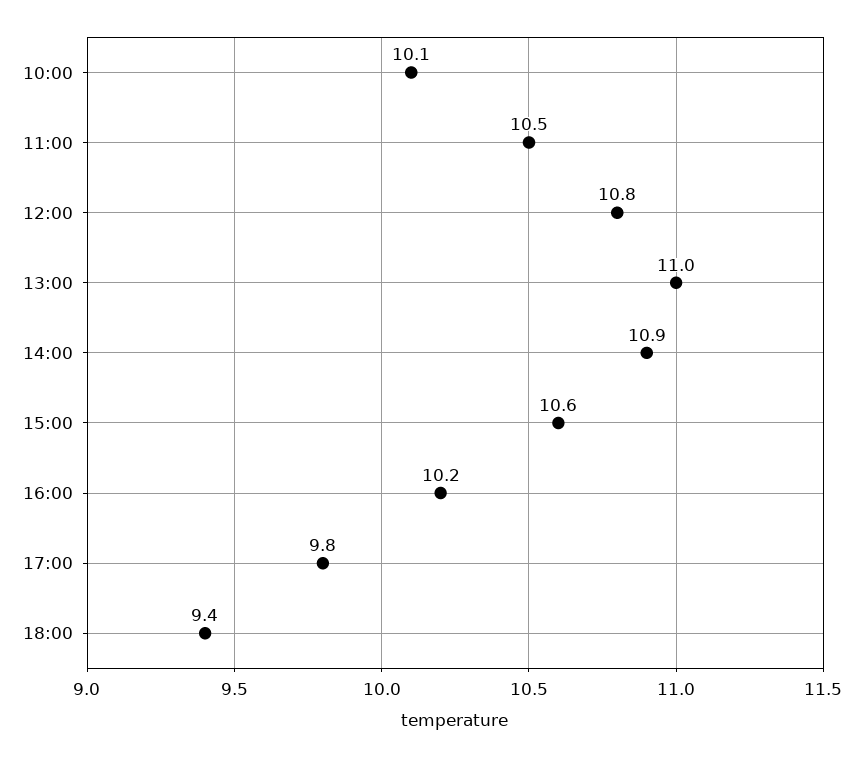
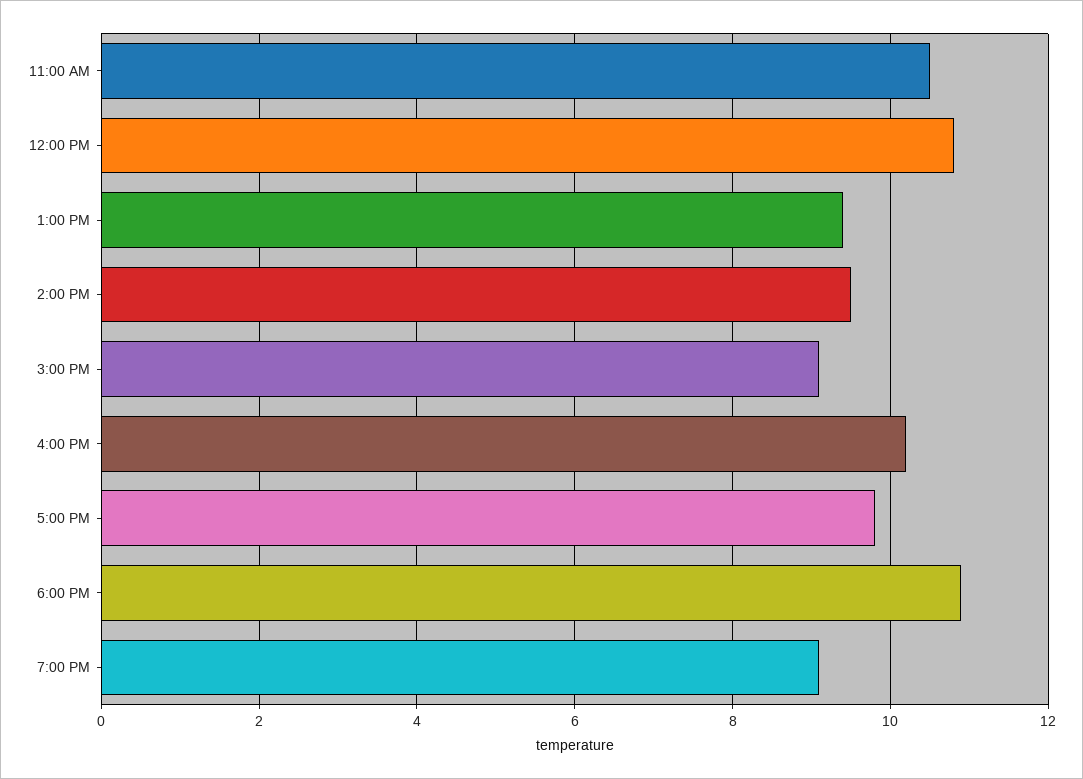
10:00: 10.1 -> none
13:00: 11 -> 9.5
14:00: 10.9 -> 9.5
15:00: 10.6 -> 9
18:00: 9.4 -> 11
7:00 PM: none -> 9

